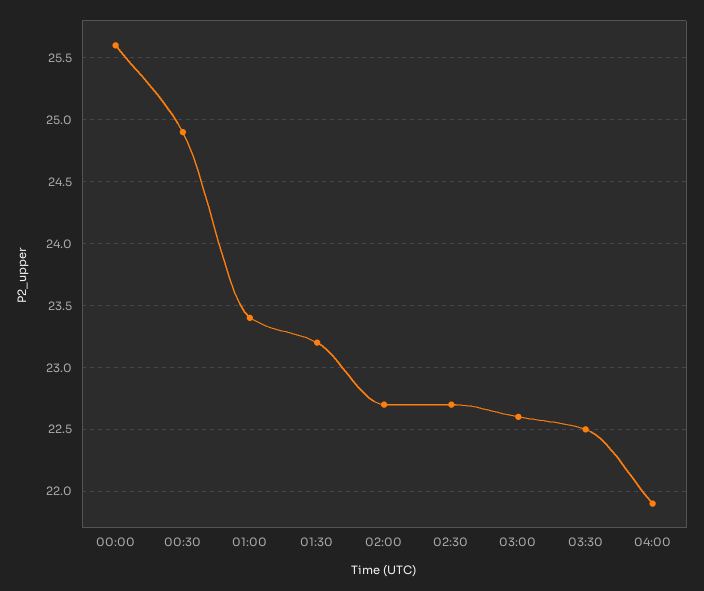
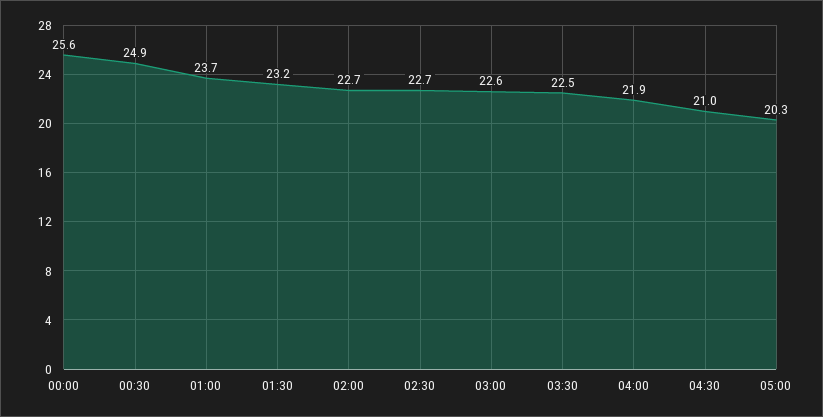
01:00: 23.4 -> 23.7
04:30: none -> 21
05:00: none -> 20.3

